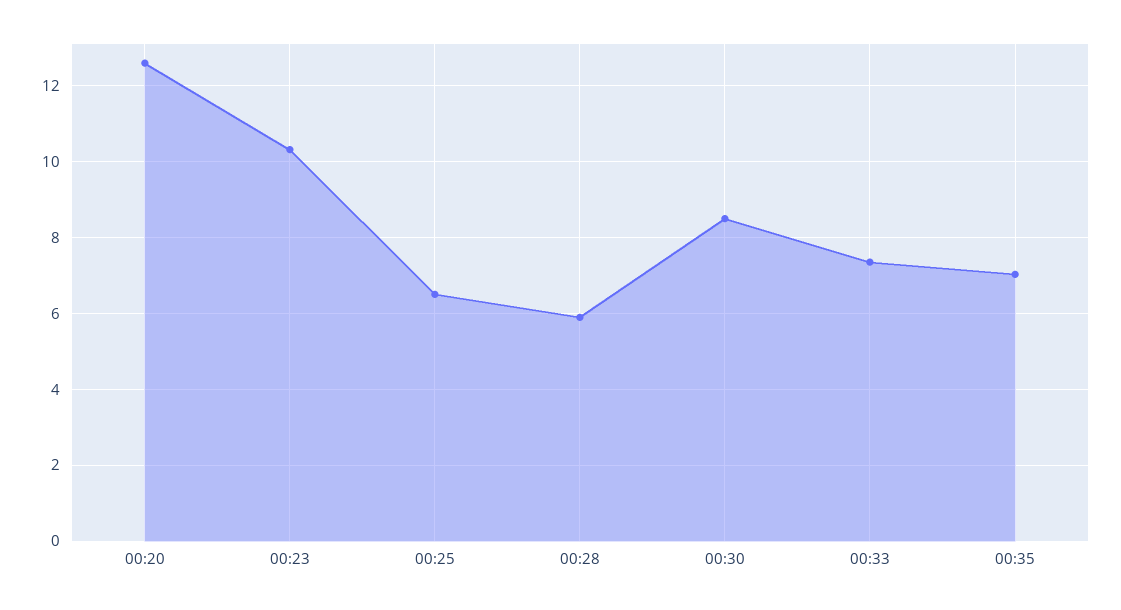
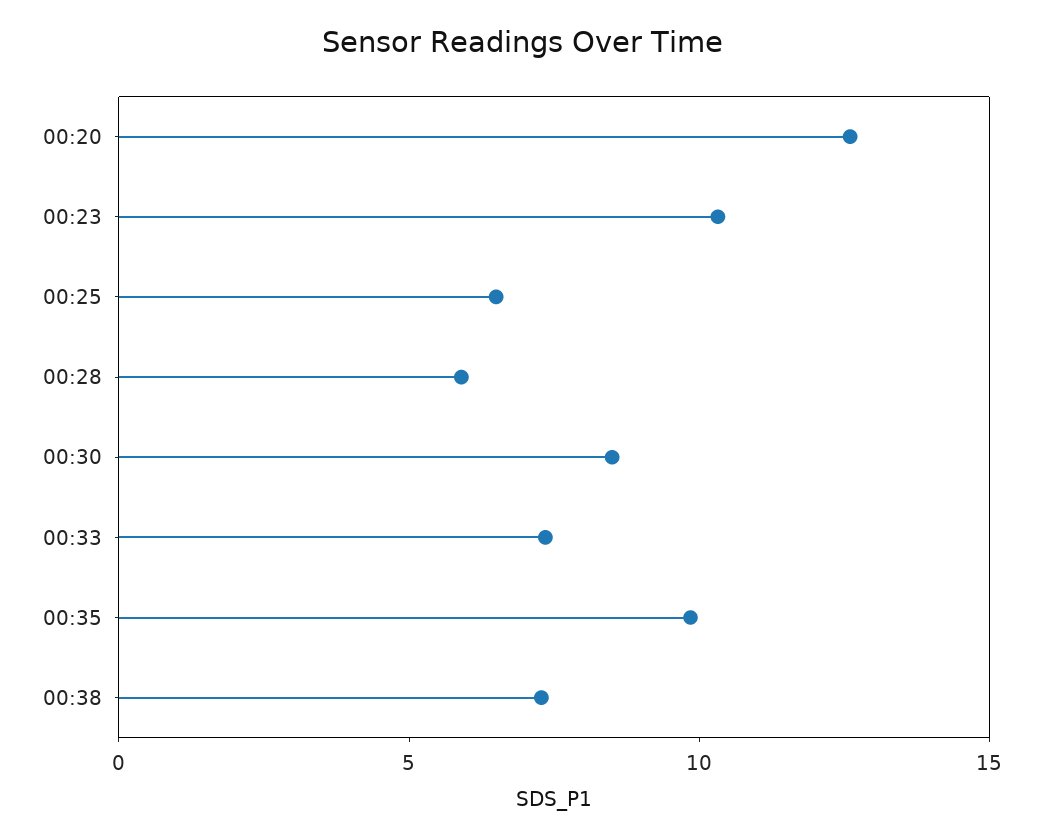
00:35: 7 -> 10
00:38: none -> 7

